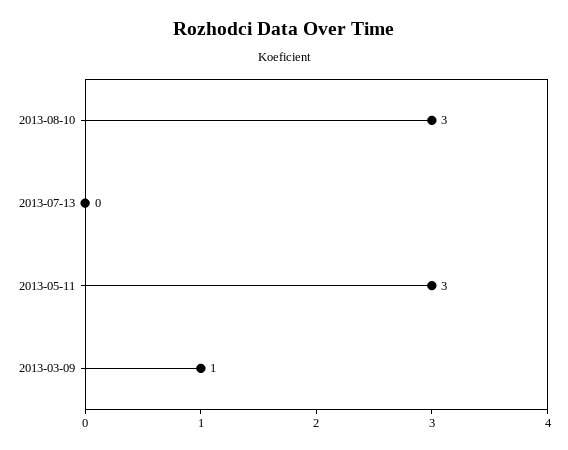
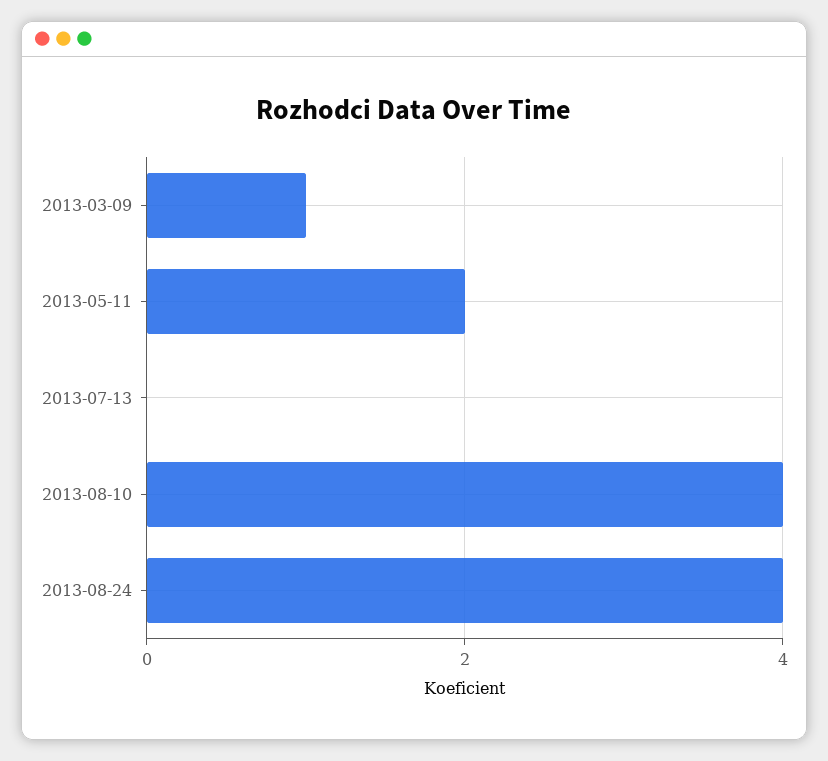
2013-08-10: 3 -> 4
2013-05-11: 3 -> 2
2013-08-24: none -> 4

